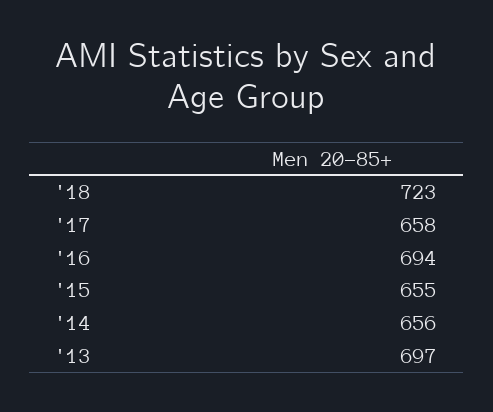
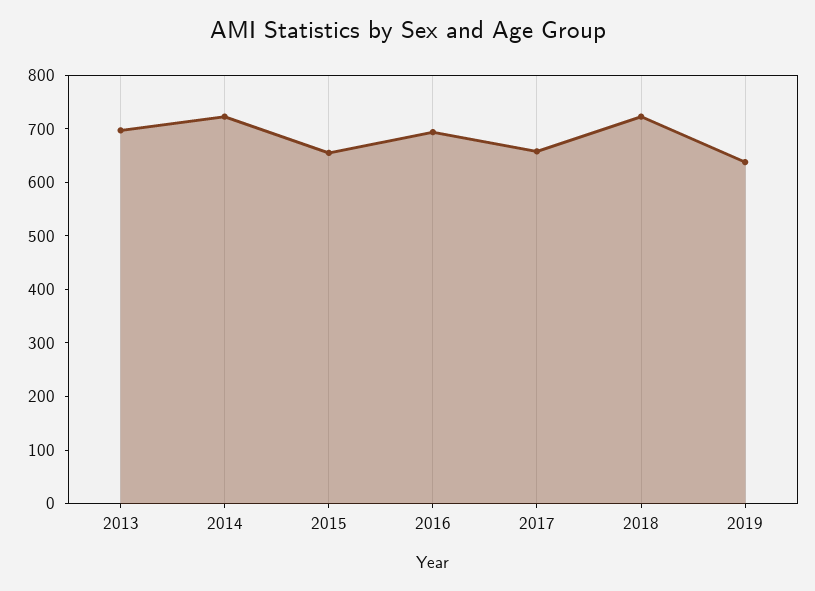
'14: 656 -> 720
2019: none -> 640

